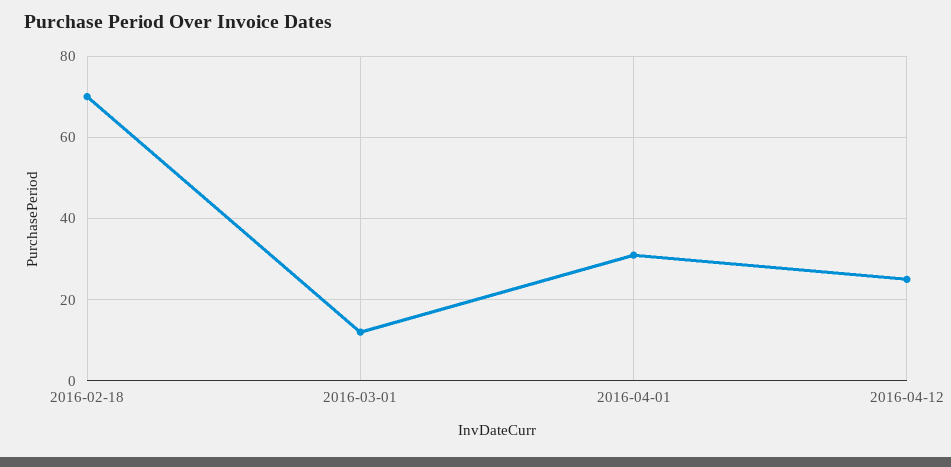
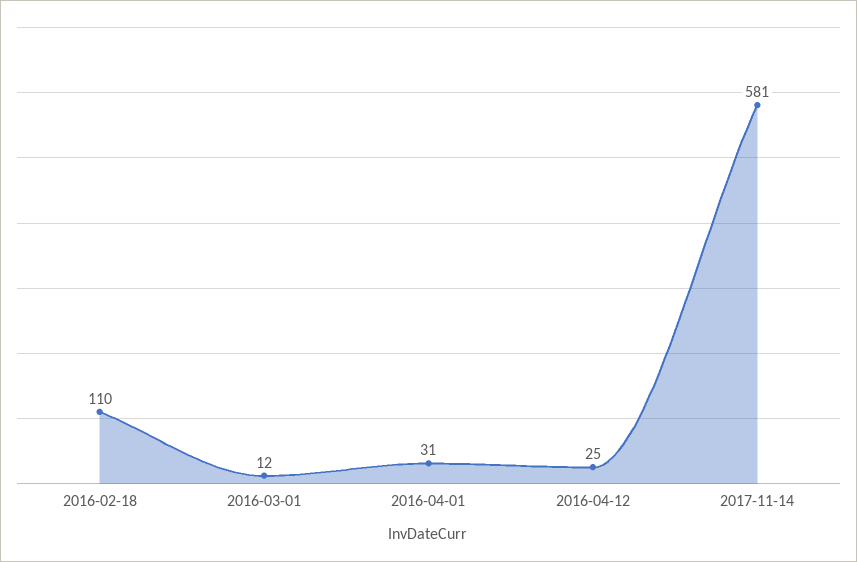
2016-02-18: 70 -> 110
2017-11-14: none -> 581

